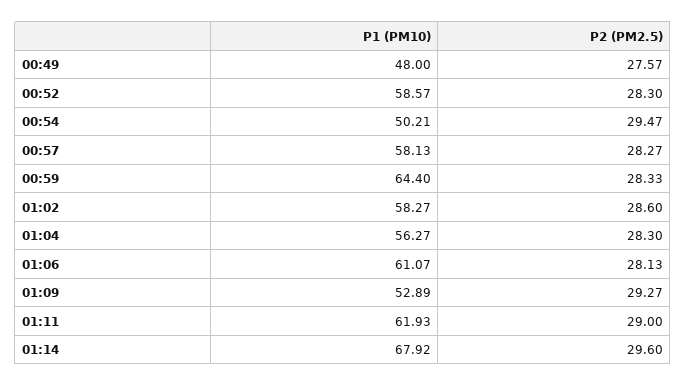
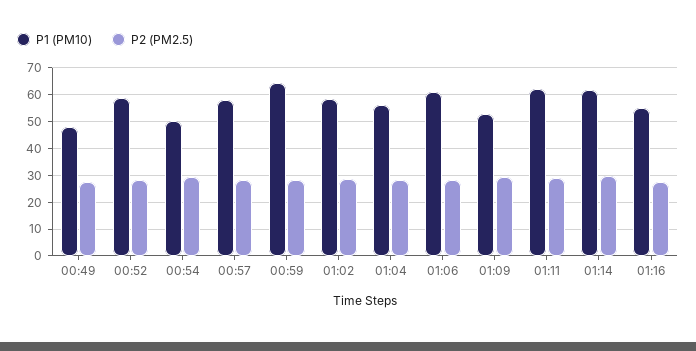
P1 (PM10), 01:14: 67.92 -> 62.5
P1 (PM10), 01:16: none -> 55
P2 (PM2.5), 01:16: none -> 27.5

